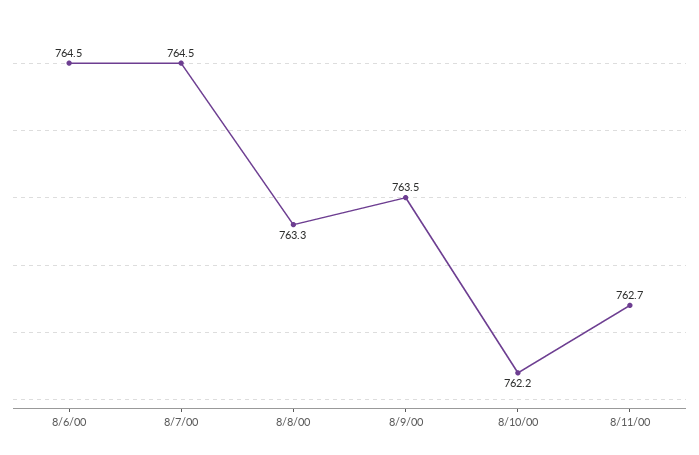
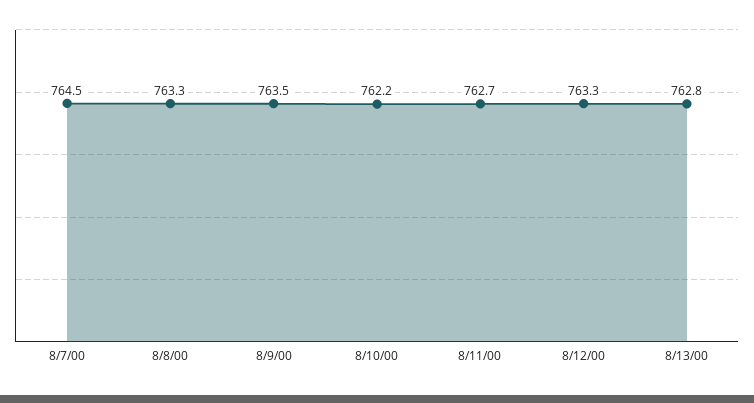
8/6/00: 764.5 -> none
8/12/00: none -> 763.3
8/13/00: none -> 762.8

